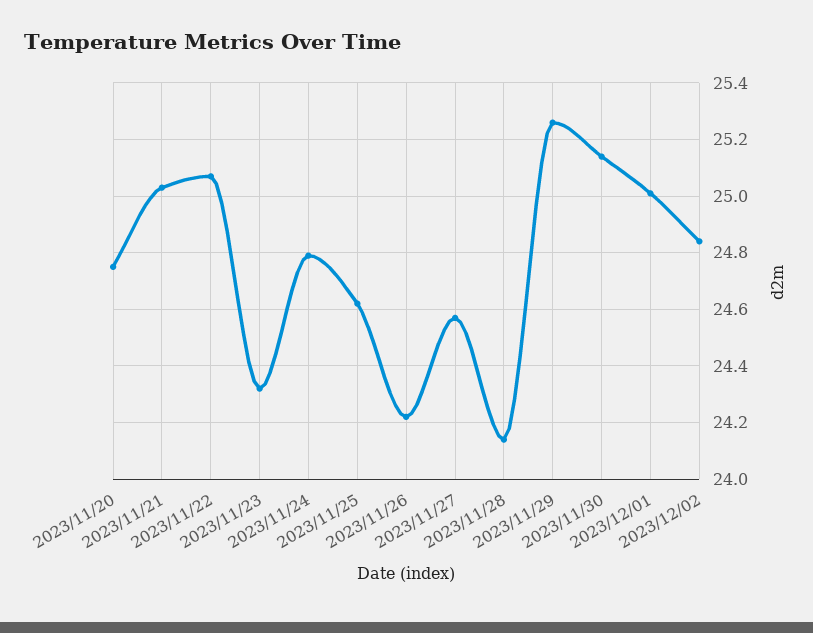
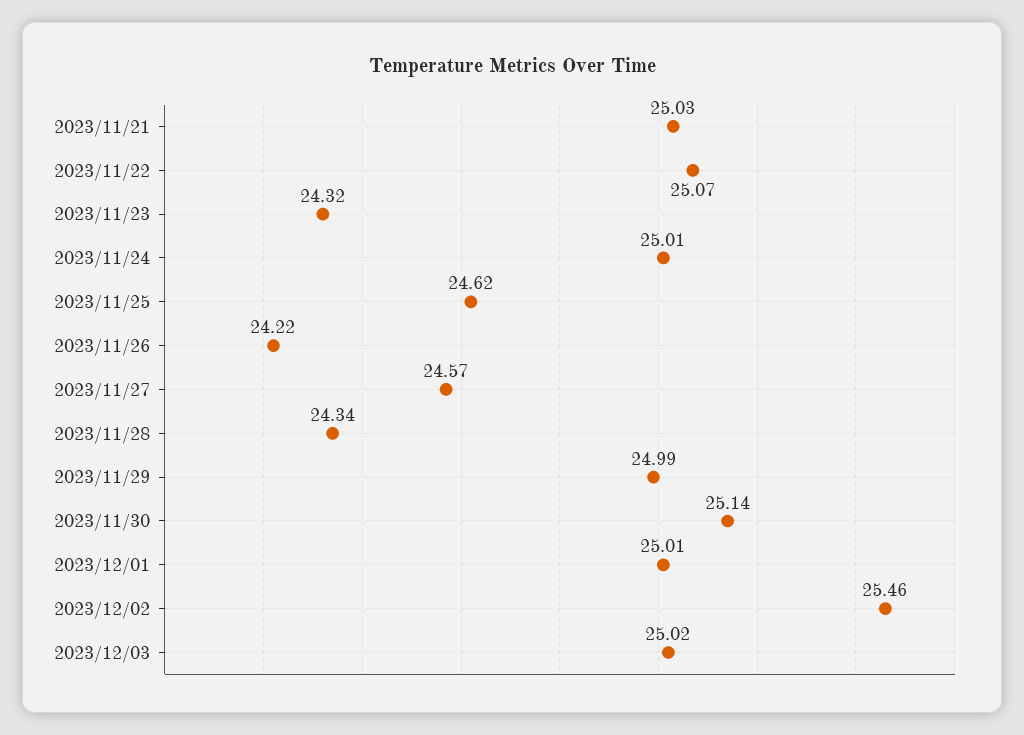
2023/11/20: 24.75 -> none
2023/11/24: 24.8 -> 25.01
2023/11/28: 24.15 -> 24.34
2023/11/29: 25.25 -> 24.99
2023/12/02: 24.85 -> 25.46
2023/12/03: none -> 25.02

